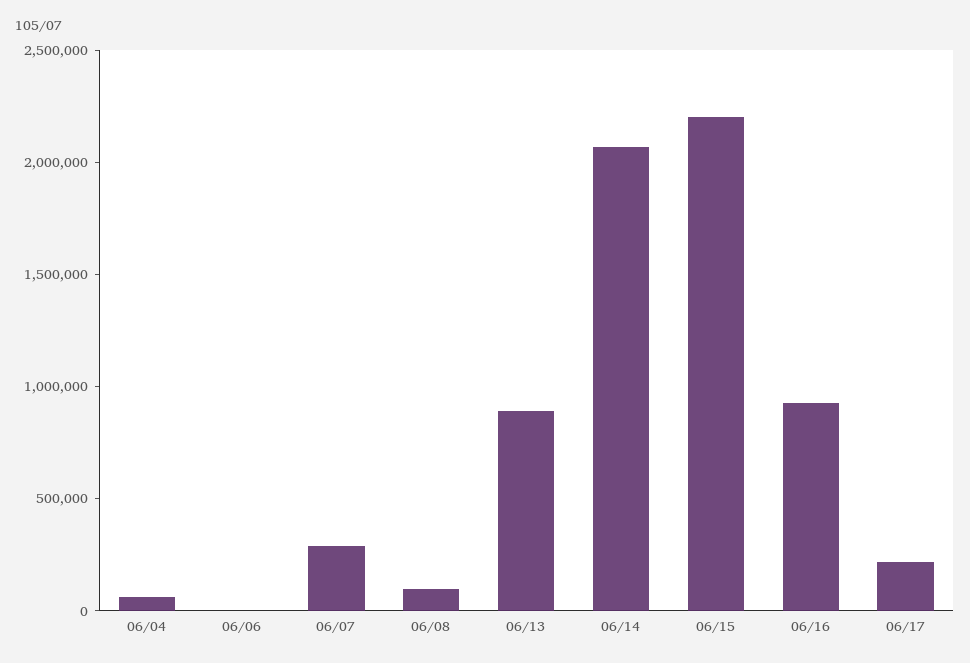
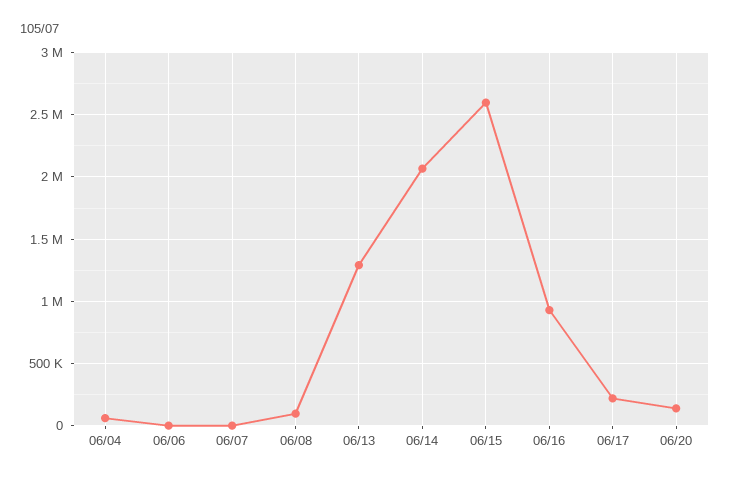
06/07: 300000 -> 0
06/13: 900000 -> 1300000
06/15: 2200000 -> 2600000
06/20: none -> 150000

